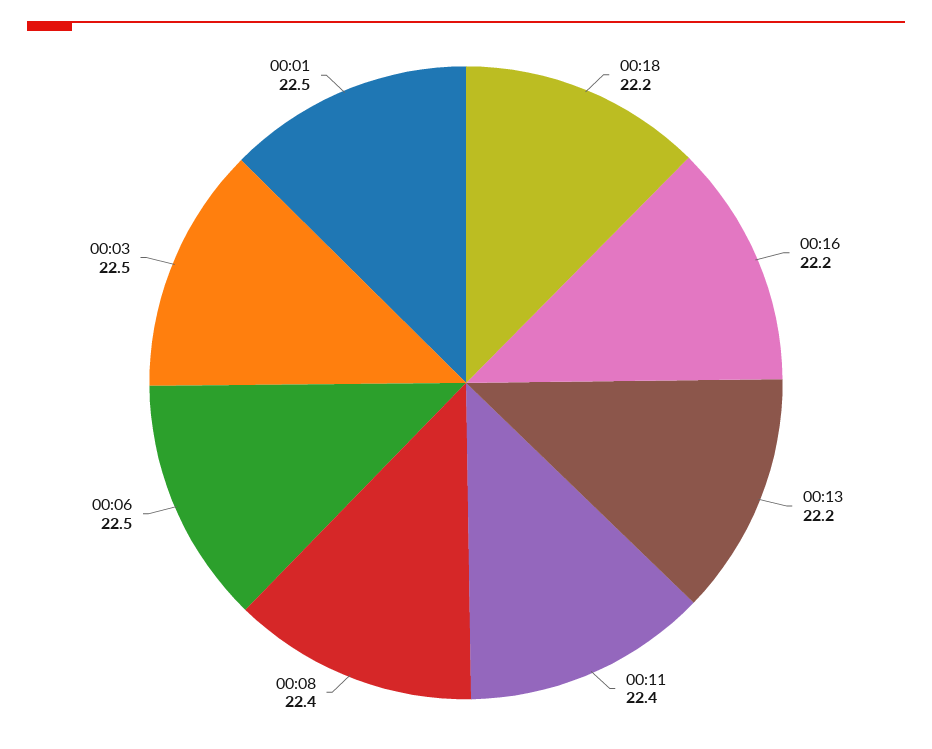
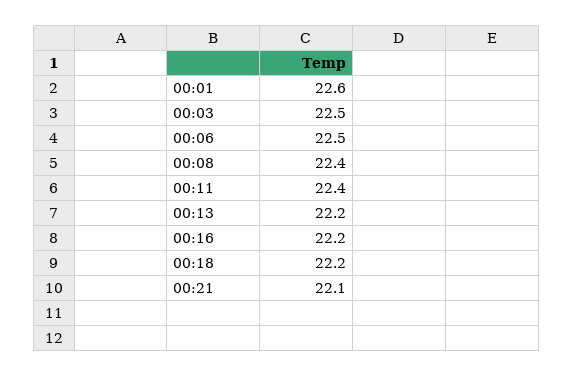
00:01: 22.5 -> 22.6
00:21: none -> 22.1

